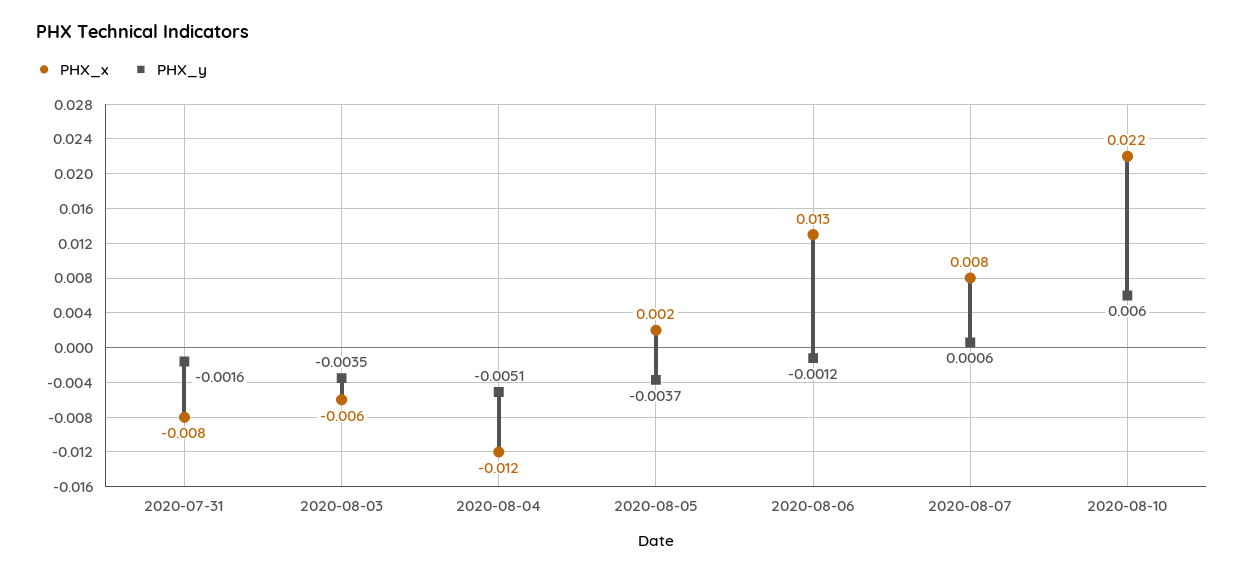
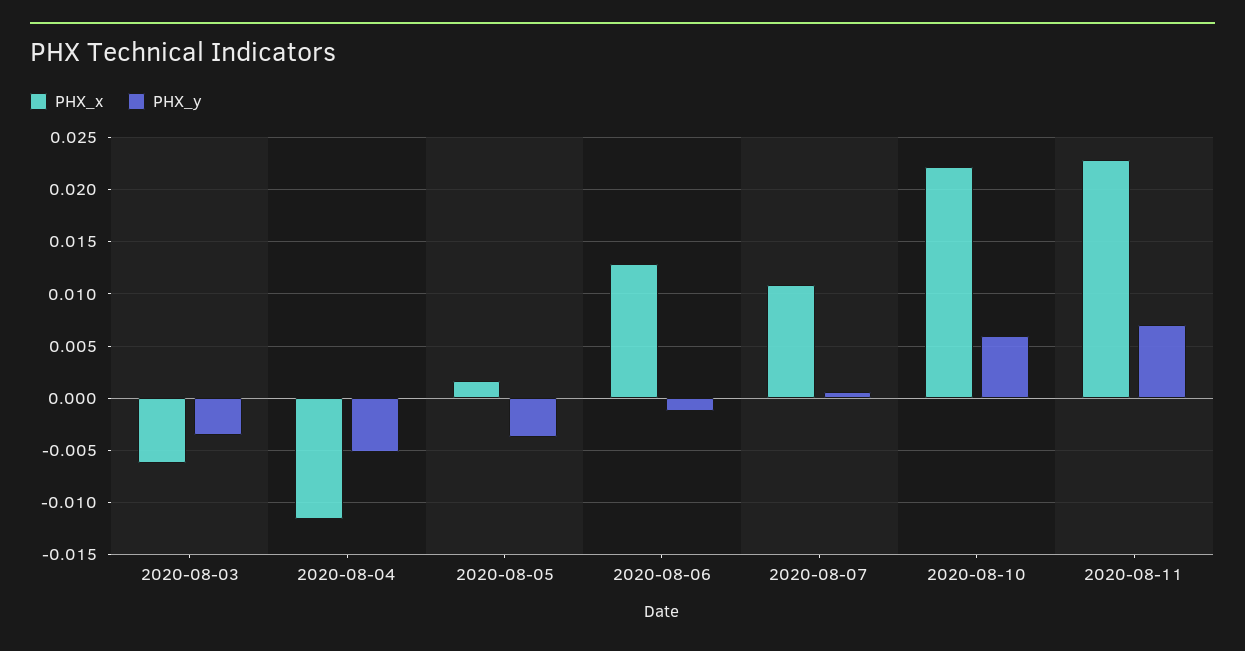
PHX_x, 2020-07-31: -0.008 -> none
PHX_y, 2020-07-31: -0.0016 -> none
PHX_x, 2020-08-07: 0.008 -> 0.011
PHX_x, 2020-08-11: none -> 0.023
PHX_y, 2020-08-11: none -> 0.007

